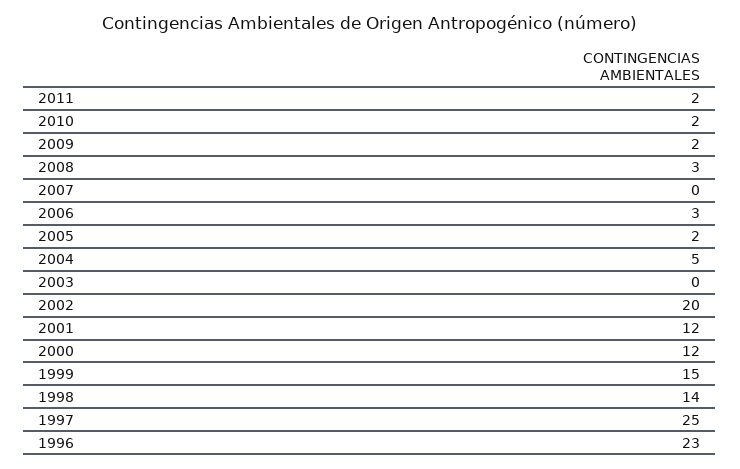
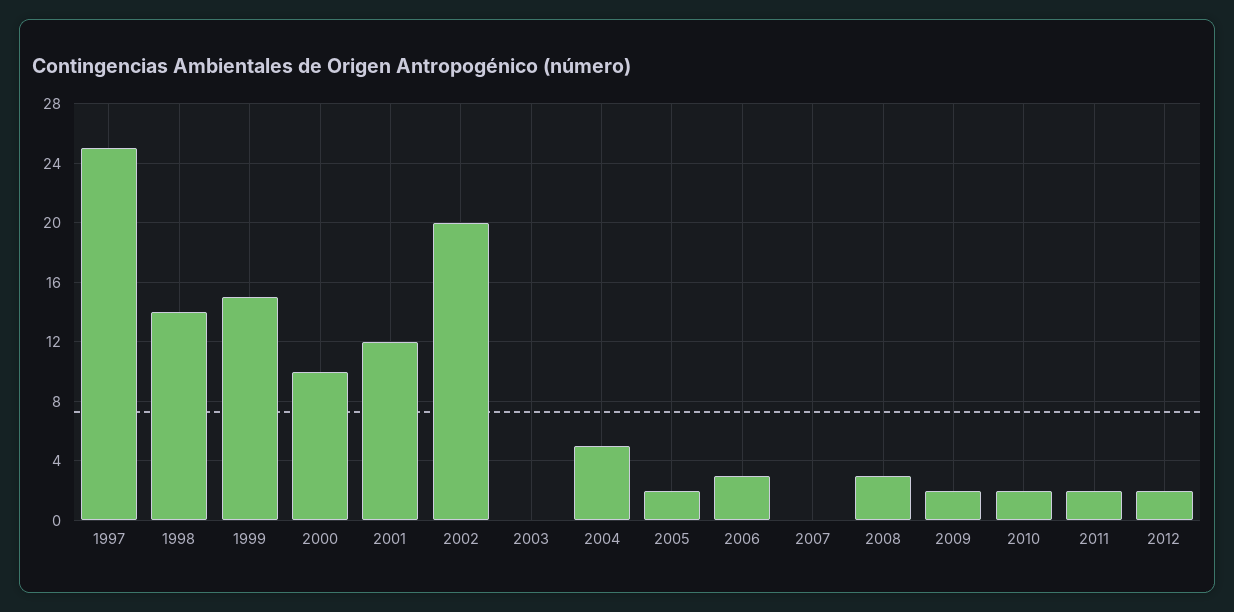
2000: 12 -> 10
1996: 23 -> none
2012: none -> 2

